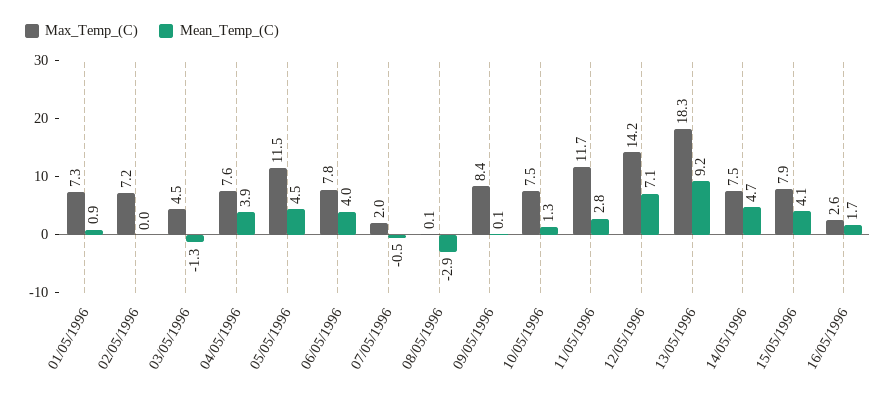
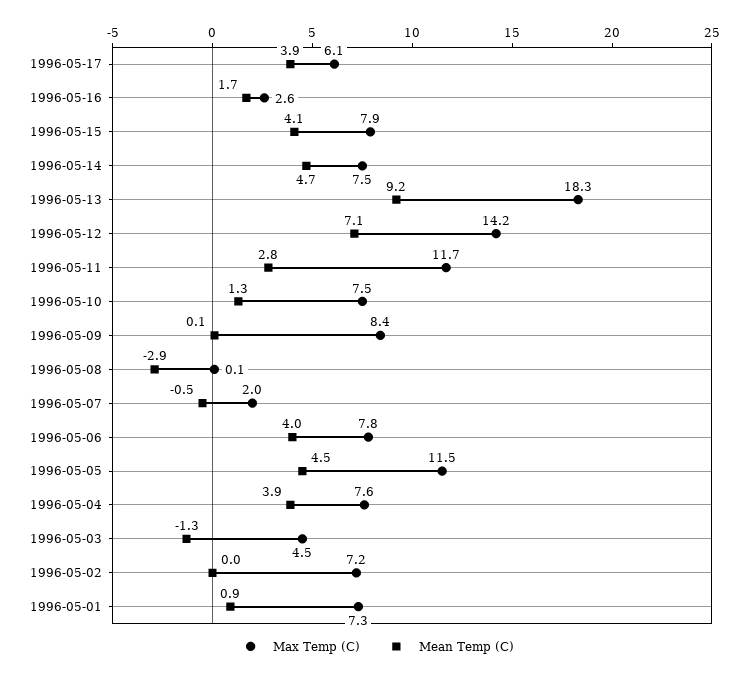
Max_Temp_(C), 1996-05-17: none -> 6.1
Mean_Temp_(C), 1996-05-17: none -> 3.9

